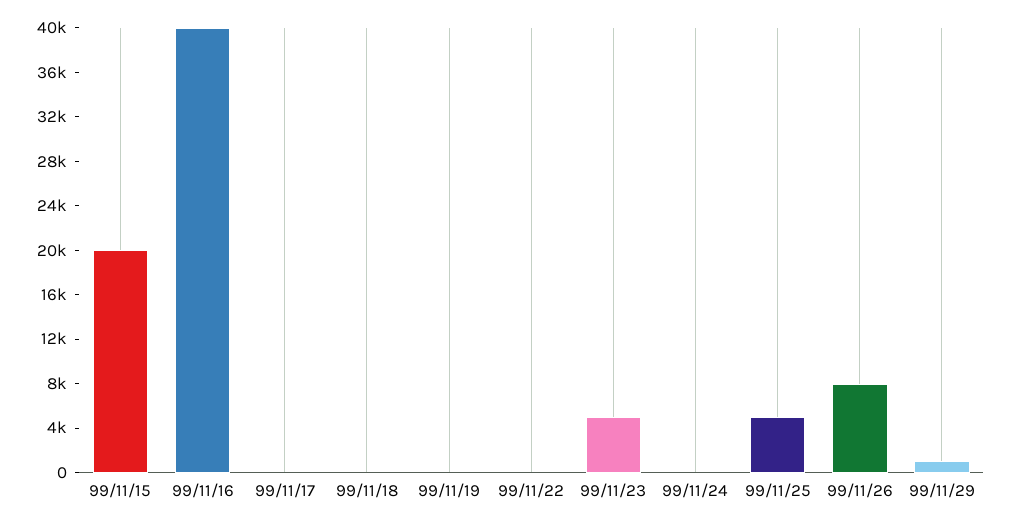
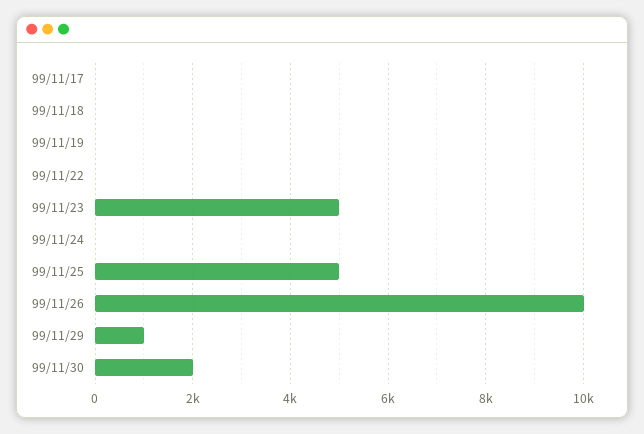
99/11/15: 20000 -> none
99/11/16: 40000 -> none
99/11/26: 8000 -> 10000
99/11/30: none -> 2000

